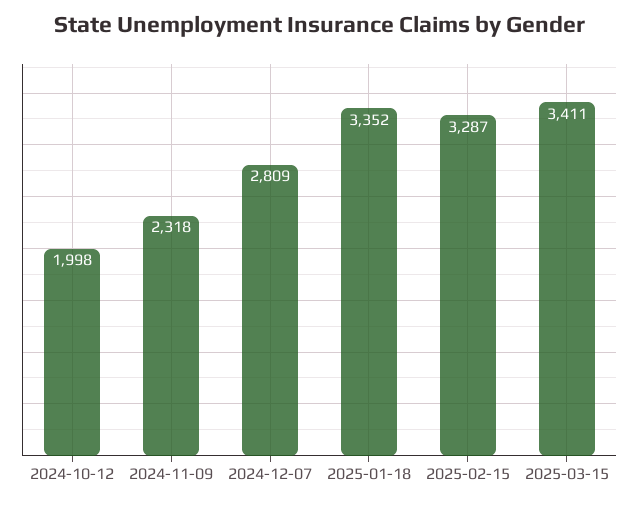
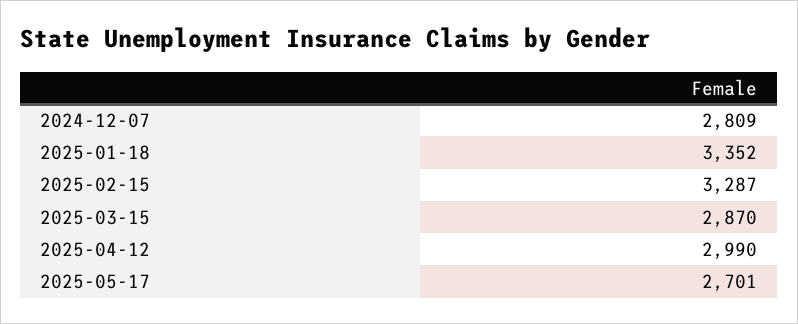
2024-10-12: 1998 -> none
2024-11-09: 2318 -> none
2025-03-15: 3411 -> 2870
2025-04-12: none -> 2990
2025-05-17: none -> 2701

